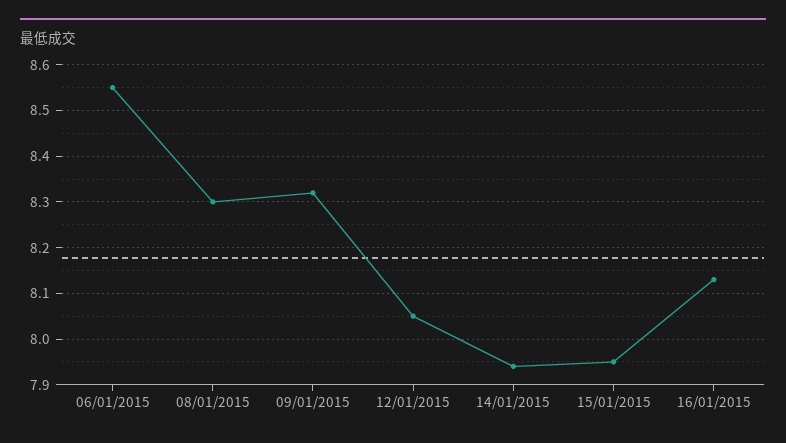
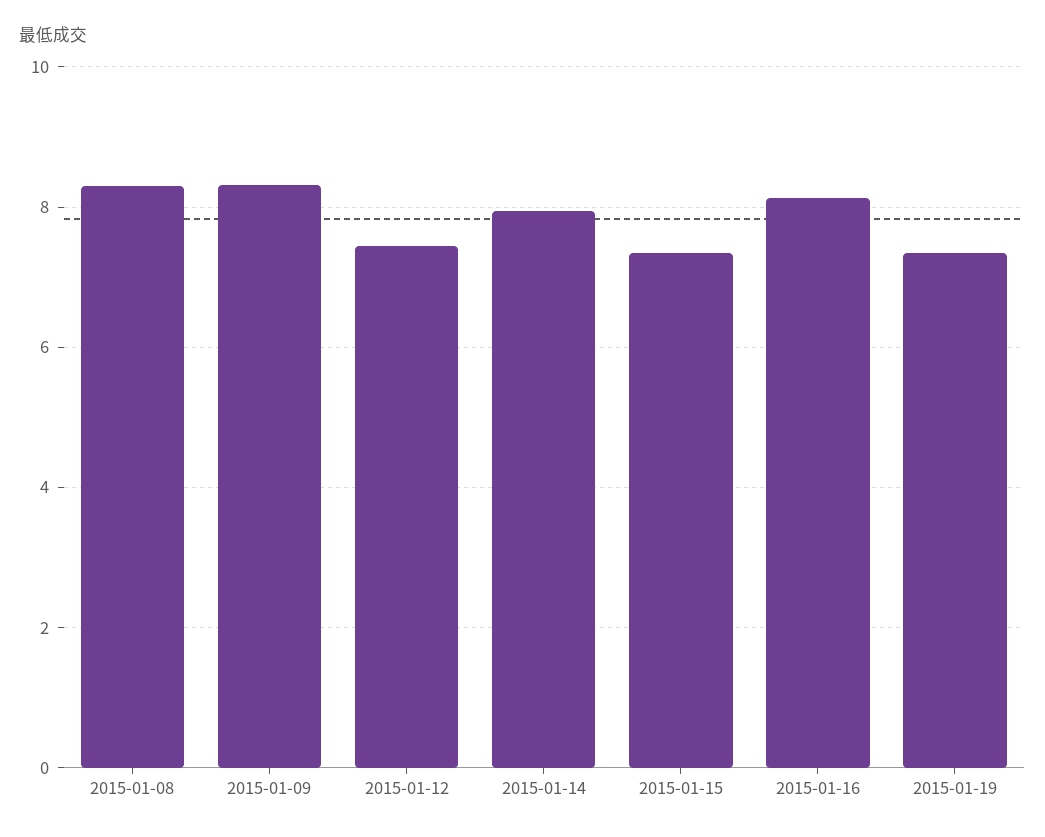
06/01/2015: 8.55 -> none
12/01/2015: 8.05 -> 7.4
15/01/2015: 7.95 -> 7.4
2015-01-19: none -> 7.4

